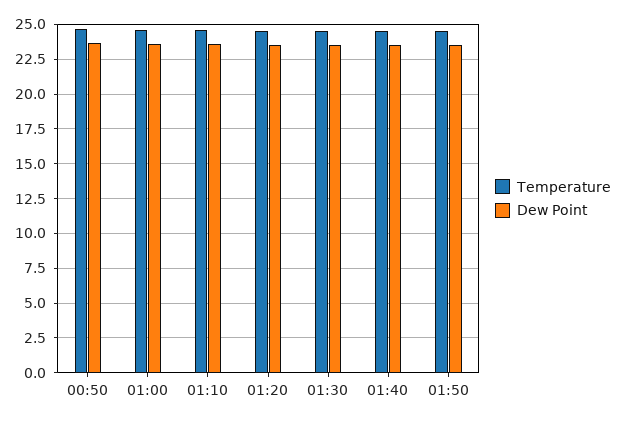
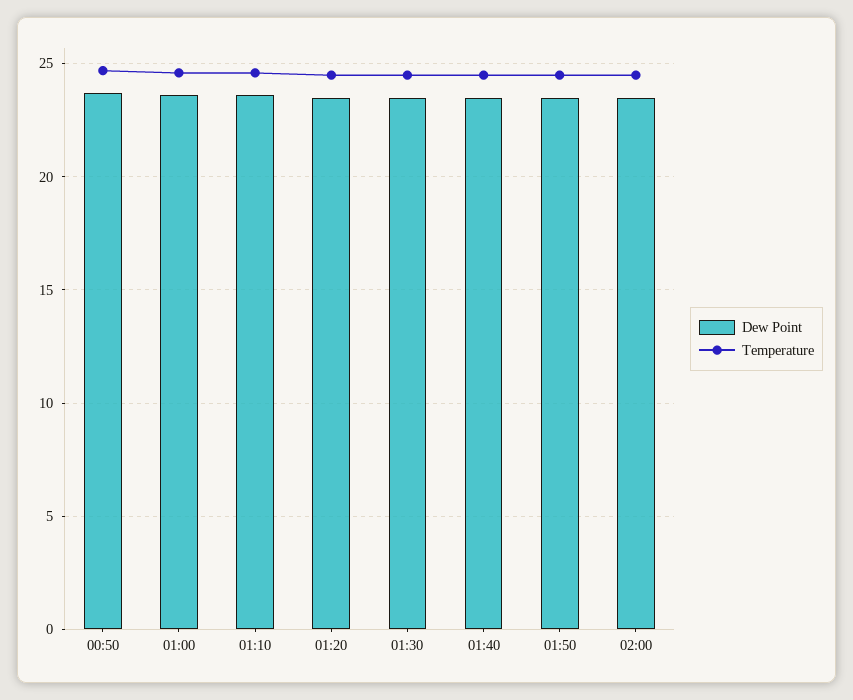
Dew Point, 02:00: none -> 23.5
Temperature, 02:00: none -> 24.5

